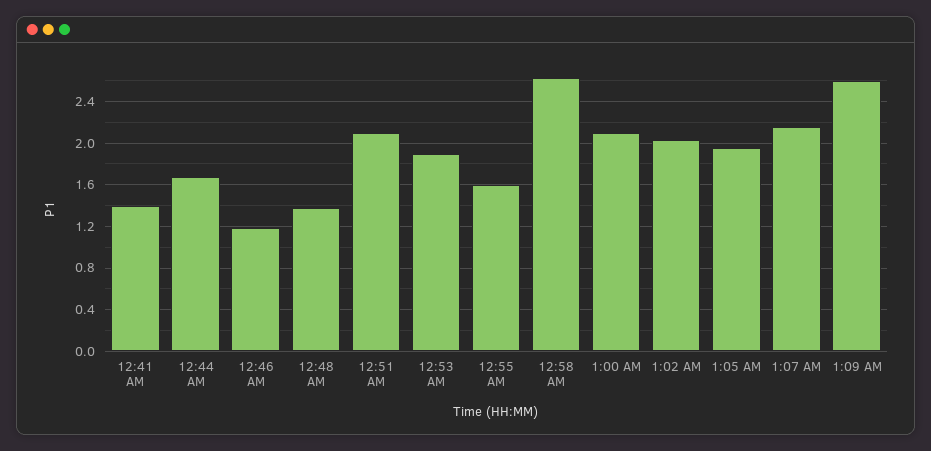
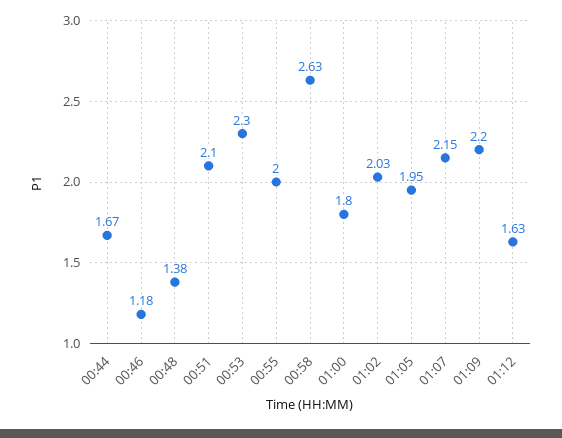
12:41 AM: 1.4 -> none
12:53 AM: 1.9 -> 2.3
12:55 AM: 1.6 -> 2
1:00 AM: 2.1 -> 1.8
1:09 AM: 2.6 -> 2.2
01:12: none -> 1.63

